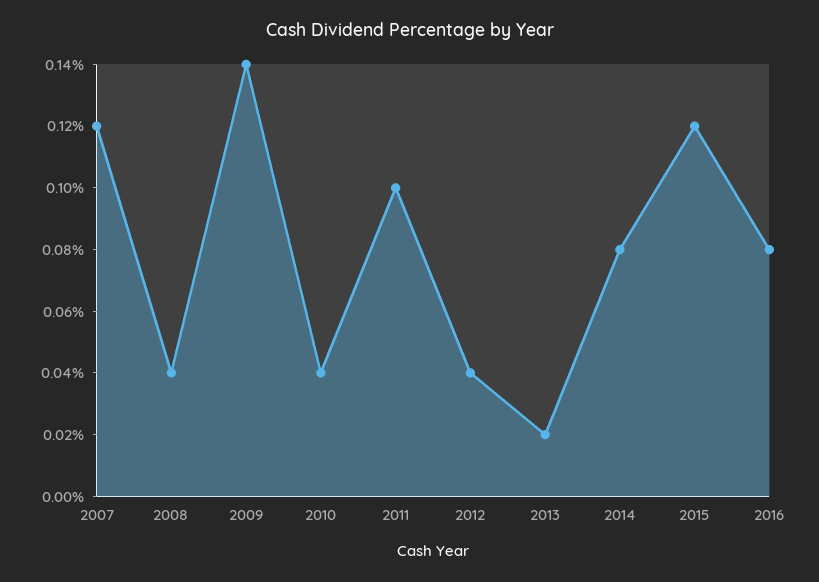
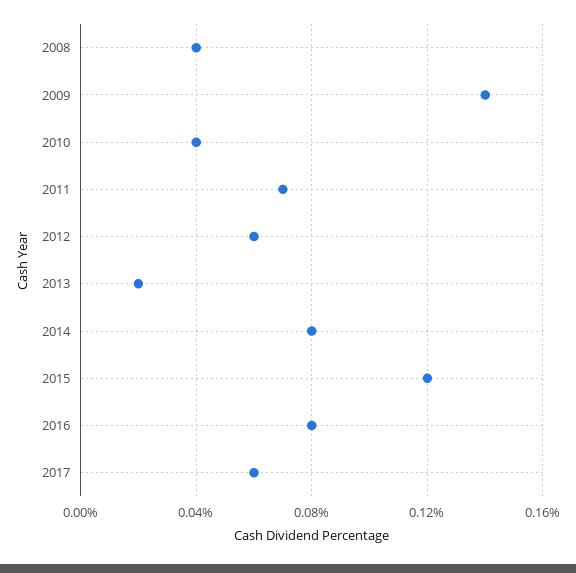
2007: 0.12 -> none
2011: 0.1 -> 0.07
2012: 0.04 -> 0.06
2017: none -> 0.06

